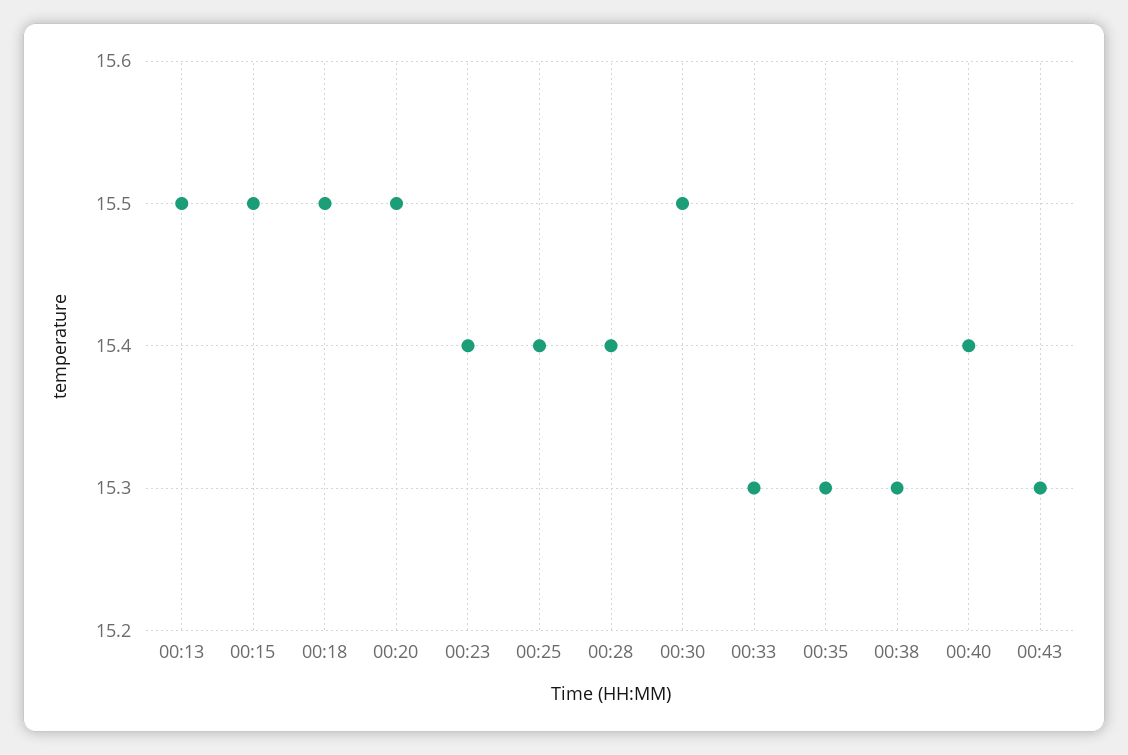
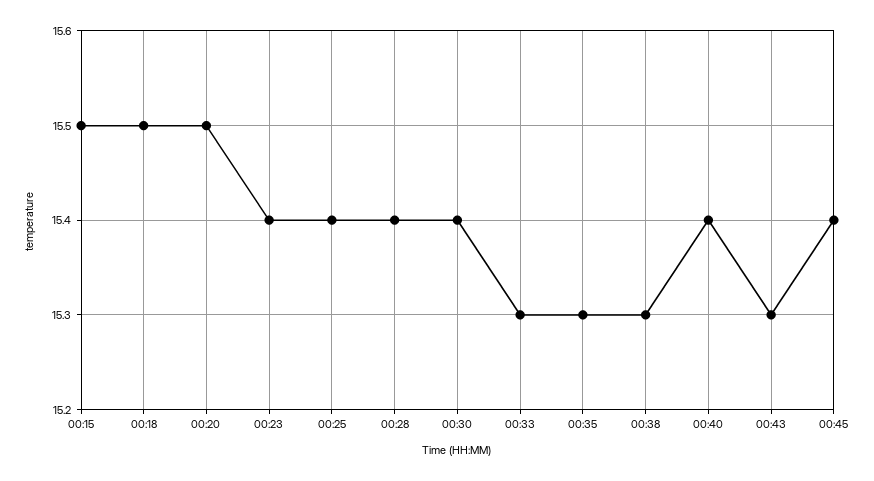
00:13: 15.5 -> none
00:30: 15.5 -> 15.4
00:45: none -> 15.4

